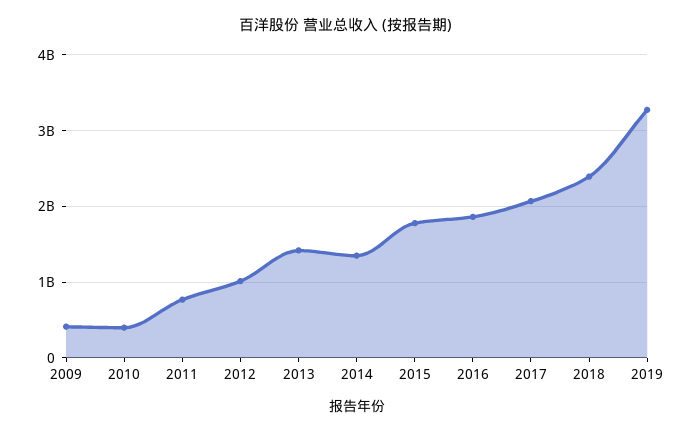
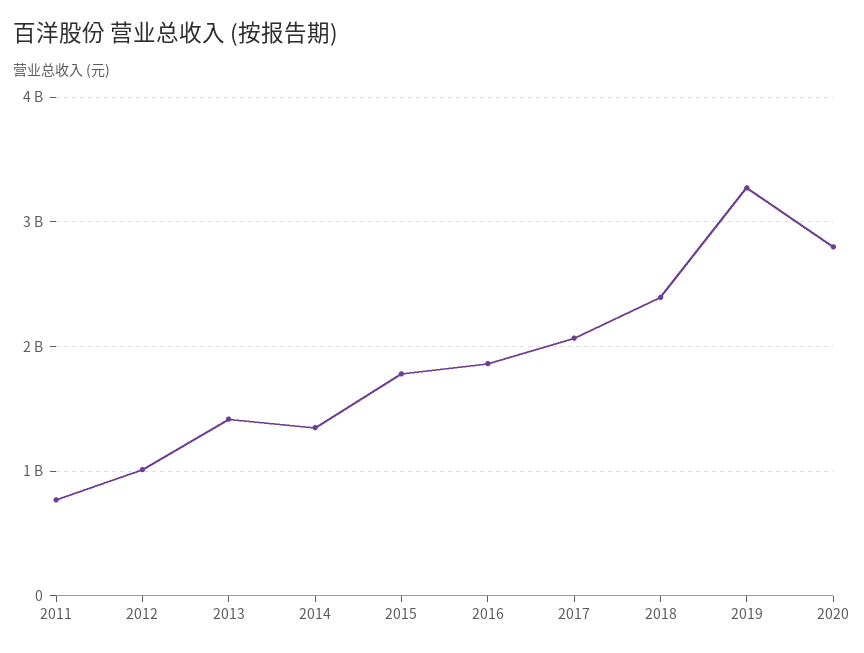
2009: 400000000 -> none
2010: 400000000 -> none
2020: none -> 2800000000

